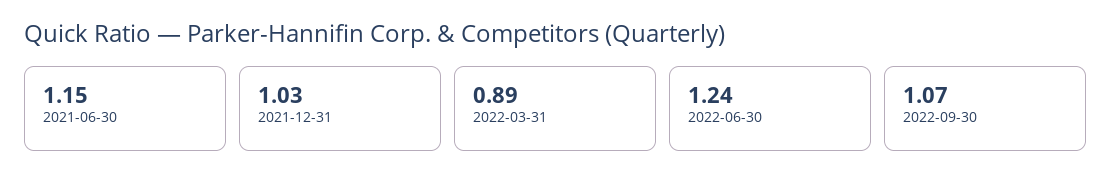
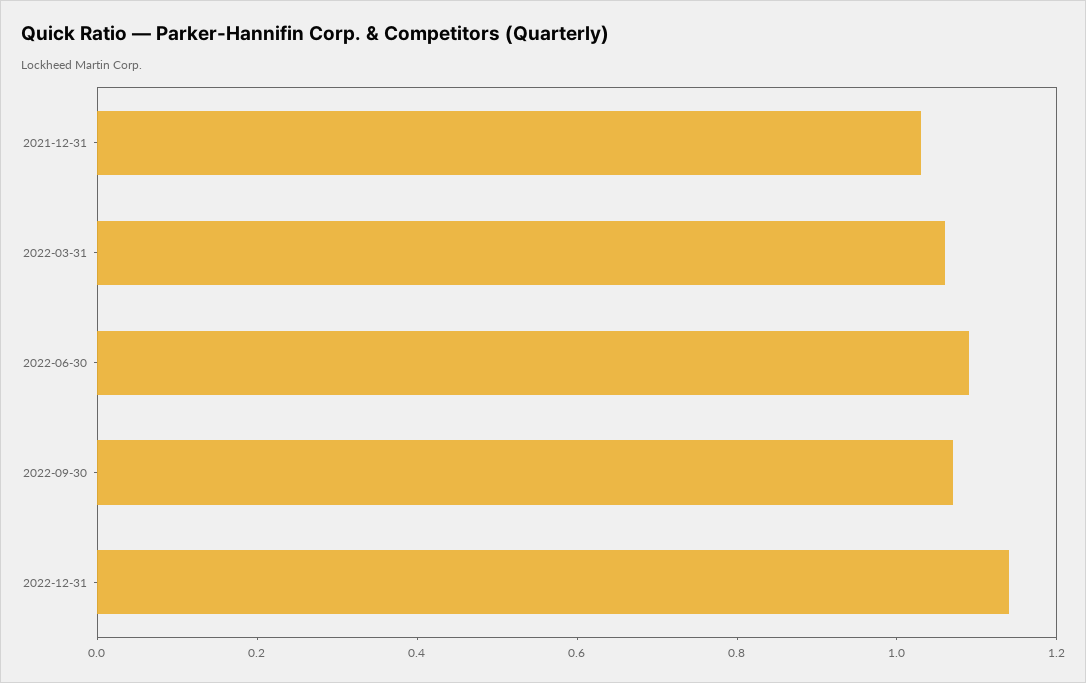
2021-06-30: 1.15 -> none
2022-03-31: 0.89 -> 1.05
2022-06-30: 1.24 -> 1.1
2022-12-31: none -> 1.15

